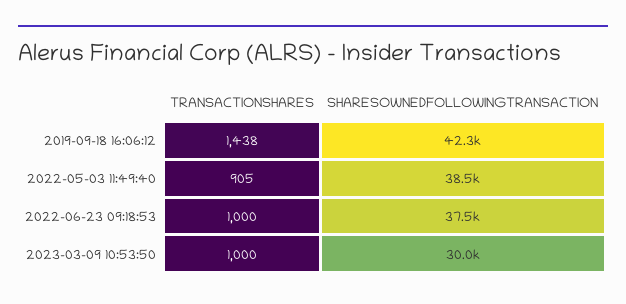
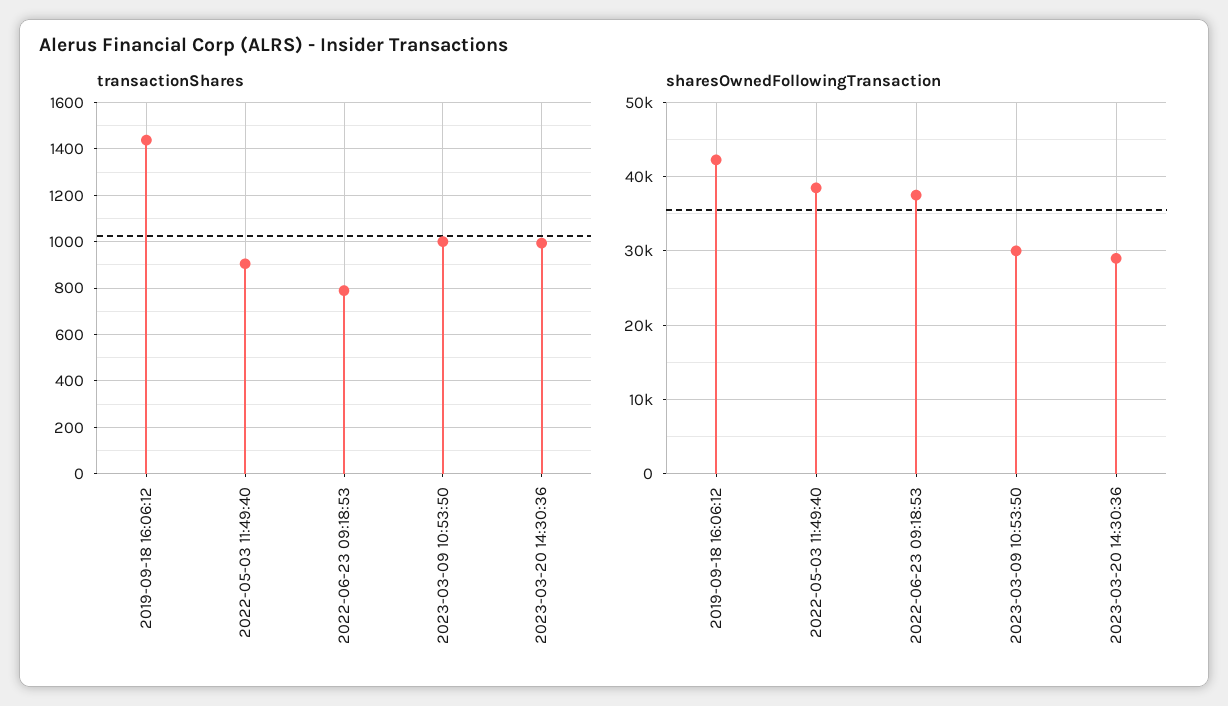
TRANSACTIONSHARES, 2022-06-23 09:18:53: 1000 -> 800
TRANSACTIONSHARES, 2023-03-20 14:30:36: none -> 1000
SHARESOWNEDFOLLOWINGTRANSACTION, 2023-03-20 14:30:36: none -> 29000

